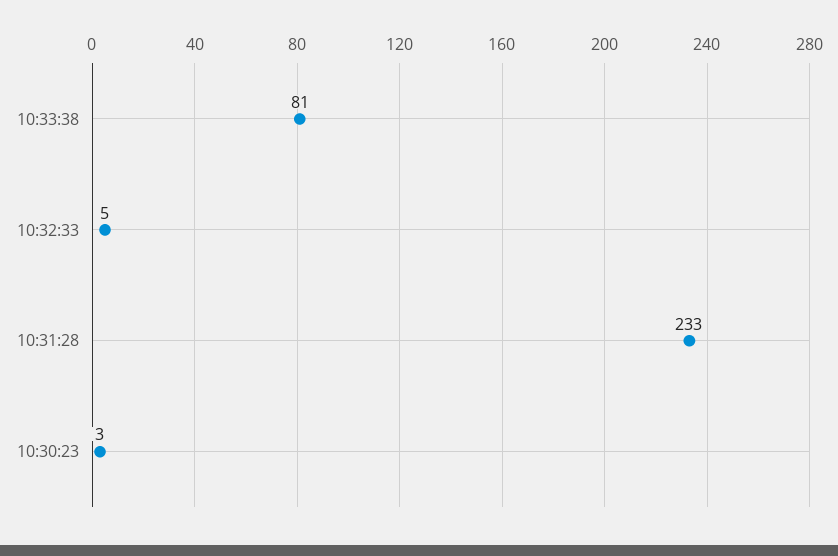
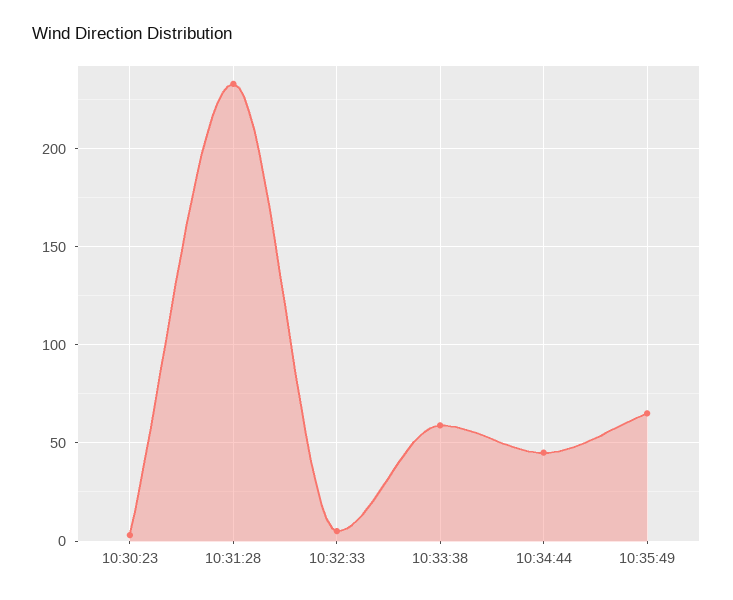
10:33:38: 81 -> 60
10:34:44: none -> 45
10:35:49: none -> 65

